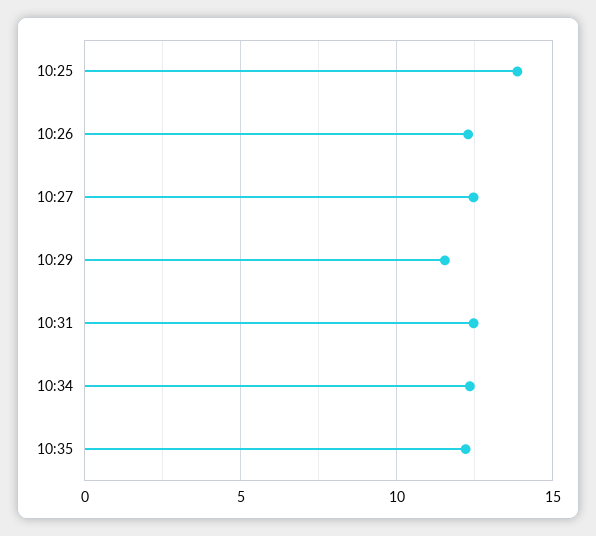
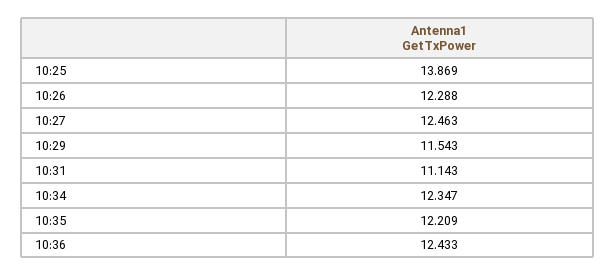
10:31: 12.5 -> 11.143
10:36: none -> 12.433

